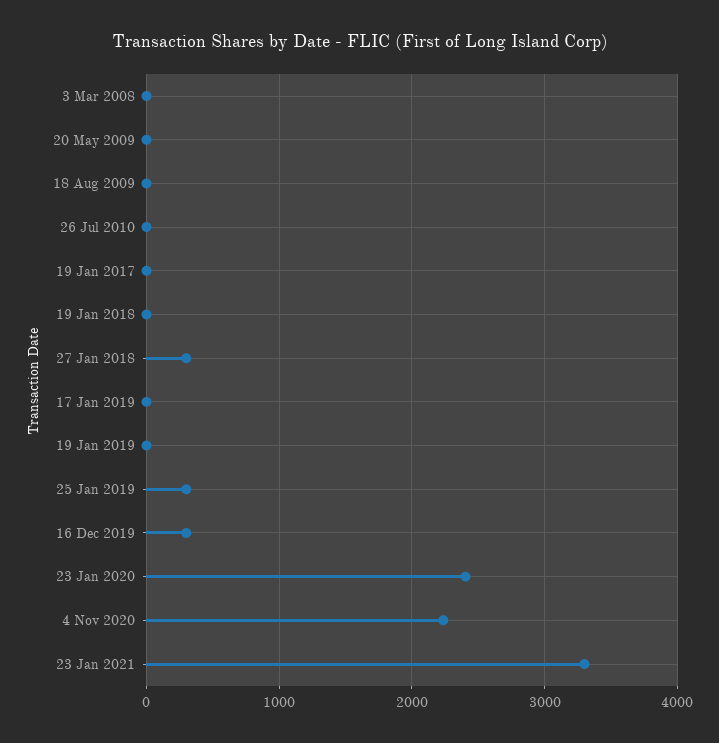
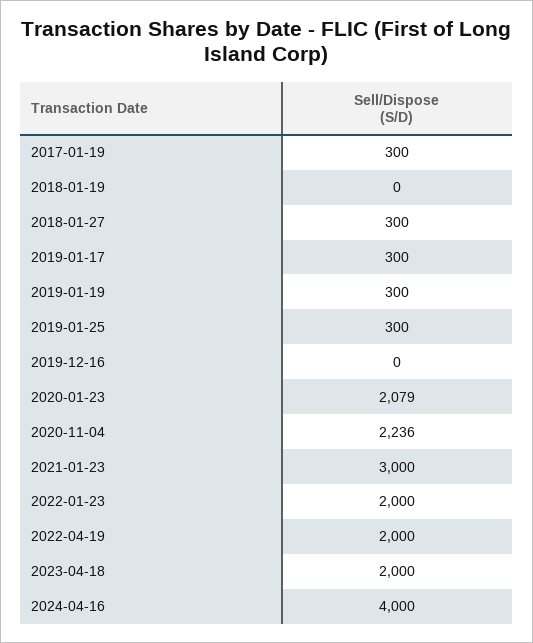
3 Mar 2008: 0 -> none
20 May 2009: 0 -> none
18 Aug 2009: 0 -> none
26 Jul 2010: 0 -> none
19 Jan 2017: 0 -> 300
17 Jan 2019: 0 -> 300
19 Jan 2019: 0 -> 300
16 Dec 2019: 300 -> 0
23 Jan 2020: 2400 -> 2079
23 Jan 2021: 3300 -> 3000
2022-01-23: none -> 2000
2022-04-19: none -> 2000
2023-04-18: none -> 2000
2024-04-16: none -> 4000

